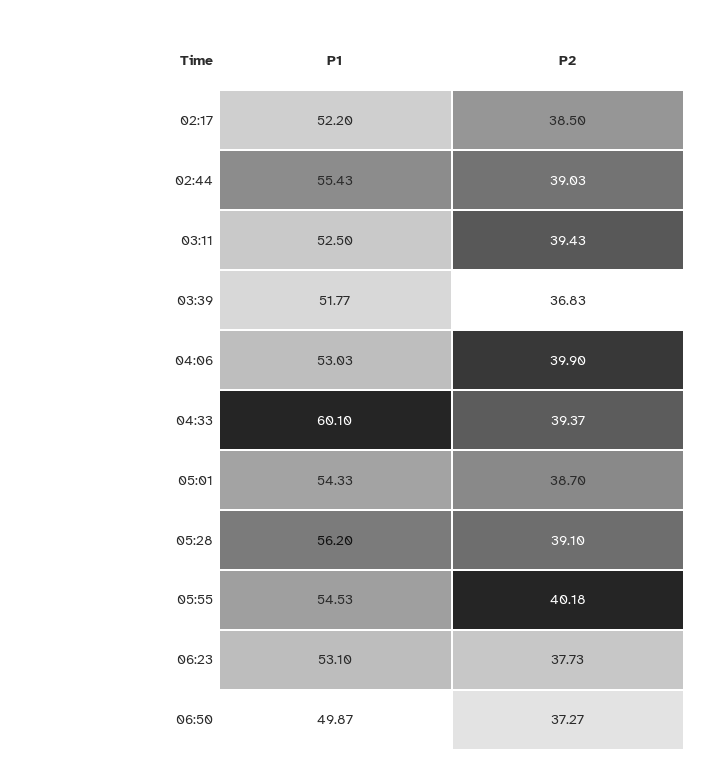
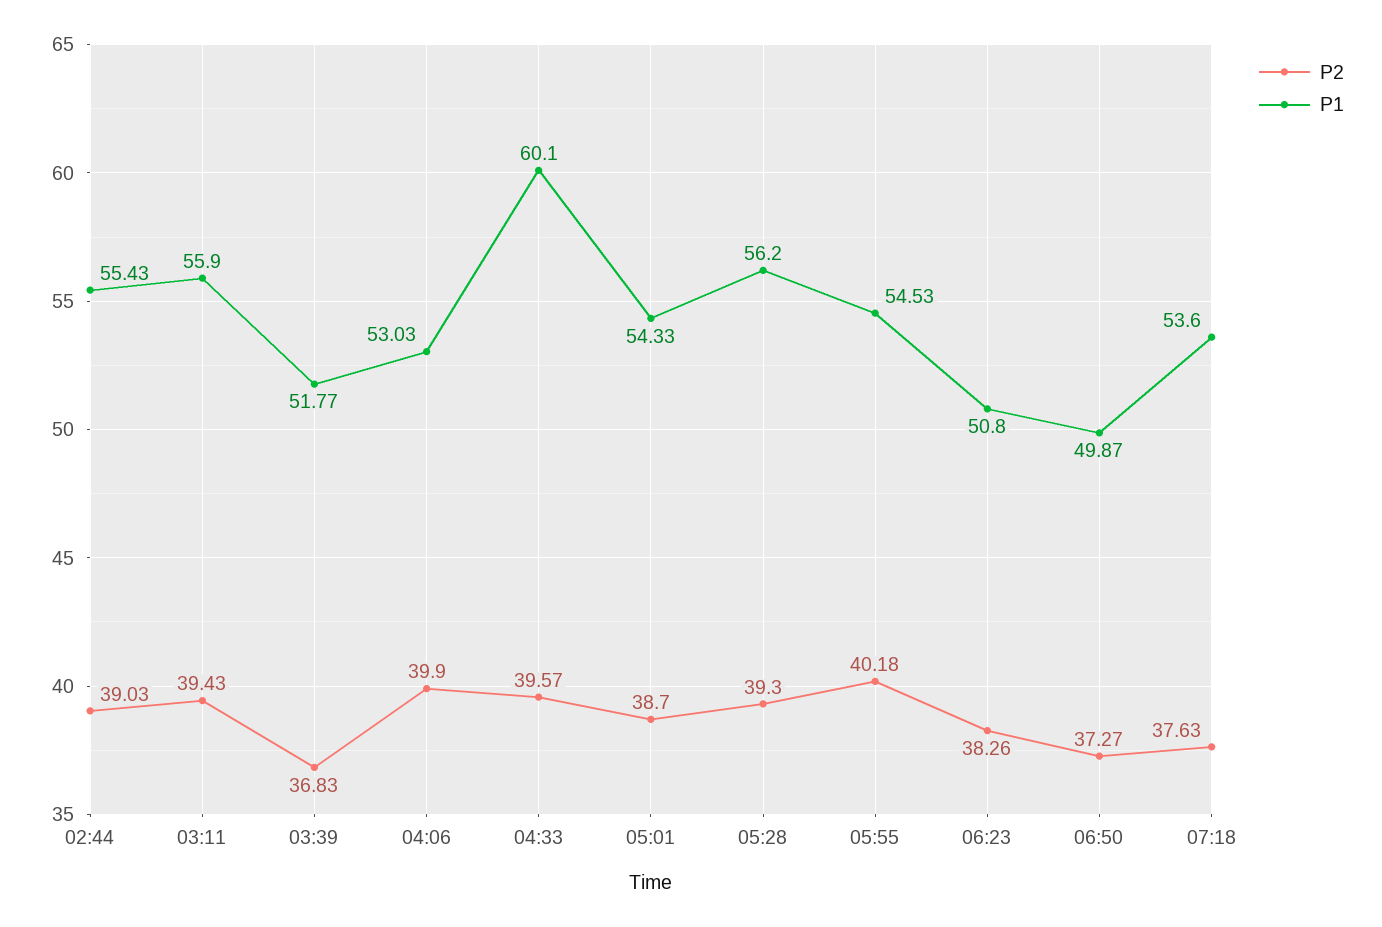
P1, 02:17: 52.2 -> none
P2, 02:17: 38.5 -> none
P1, 03:11: 52.5 -> 55.9
P2, 04:33: 39.37 -> 39.57
P2, 05:28: 39.1 -> 39.3
P1, 06:23: 53.1 -> 50.8
P2, 06:23: 37.73 -> 38.26
P2, 07:18: none -> 37.63
P1, 07:18: none -> 53.6

